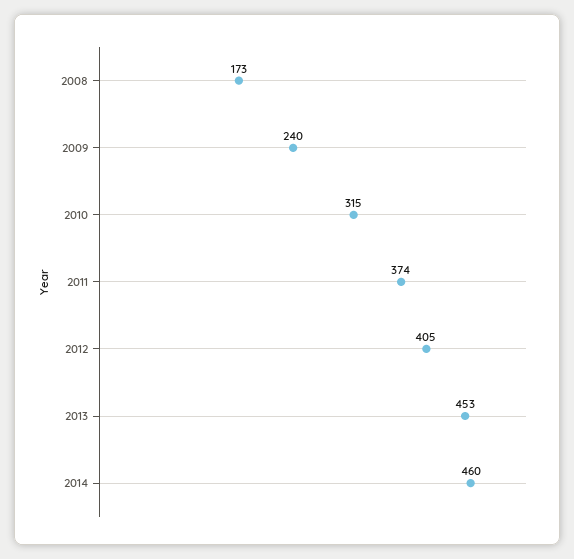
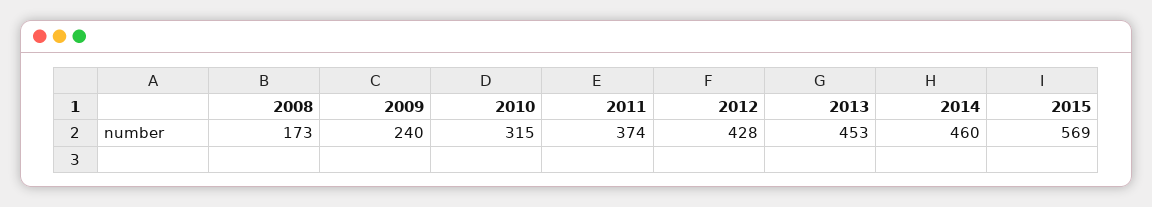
2012: 405 -> 428
2015: none -> 569

